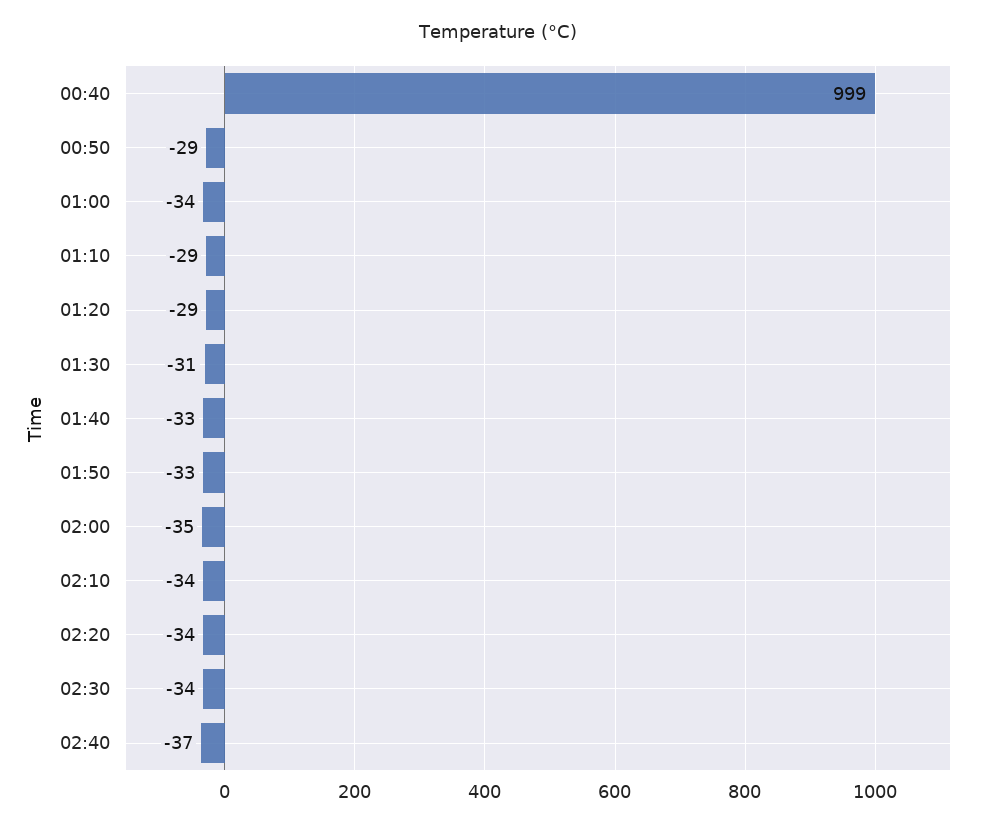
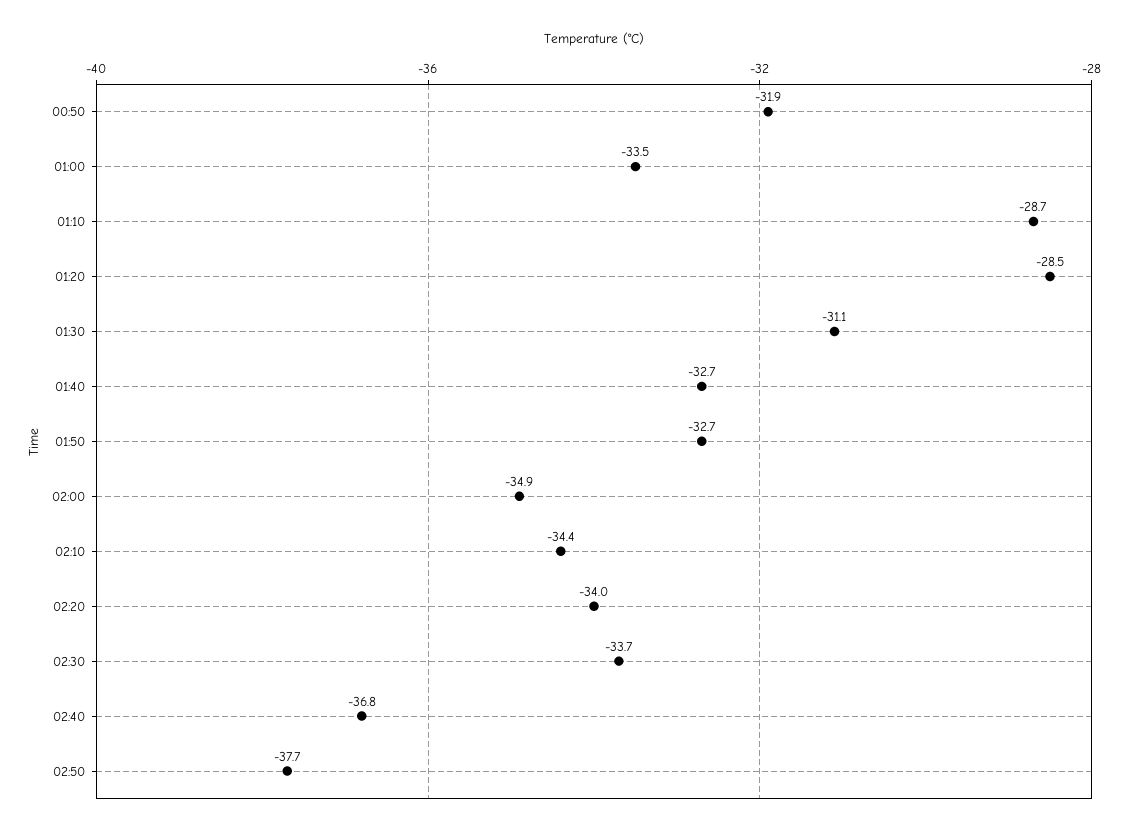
00:40: 999 -> none
00:50: -29 -> -31.9
02:50: none -> -37.7

